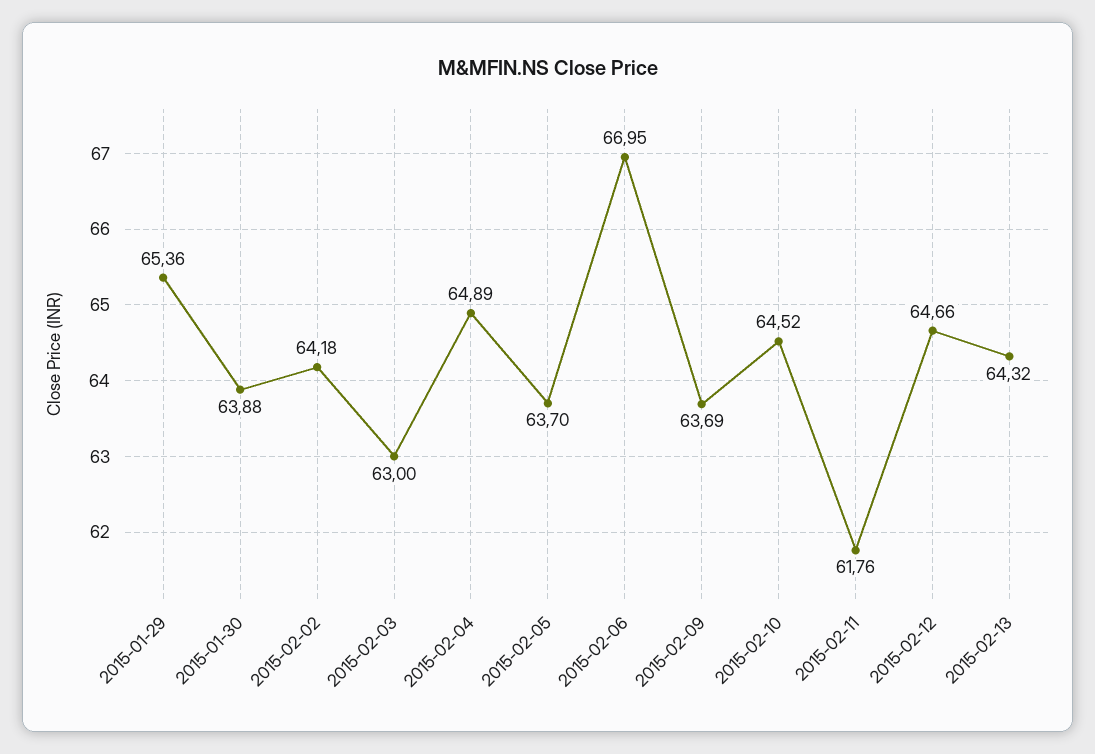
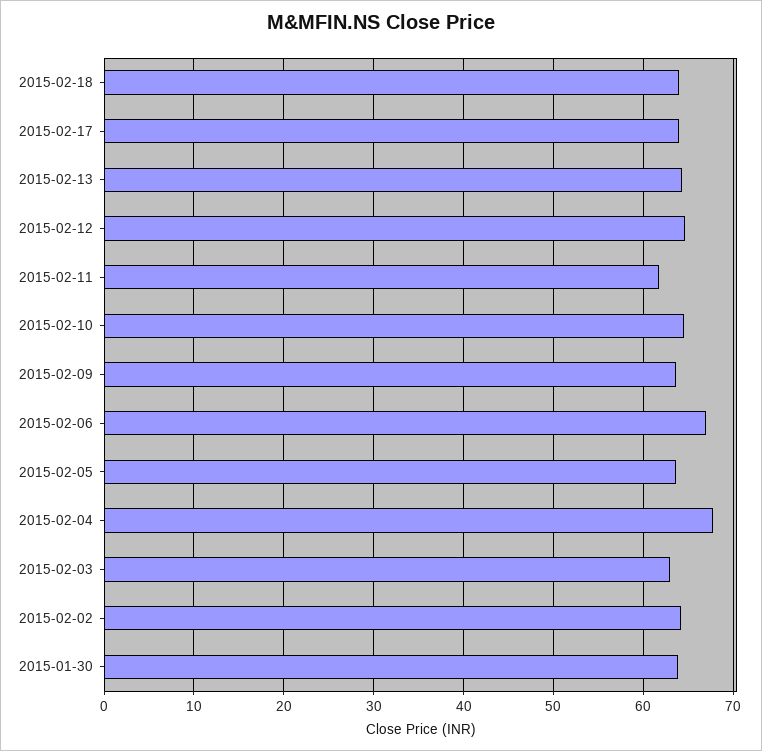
2015-01-29: 65.36 -> none
2015-02-04: 64.89 -> 68
2015-02-18: none -> 64
2015-02-17: none -> 64

